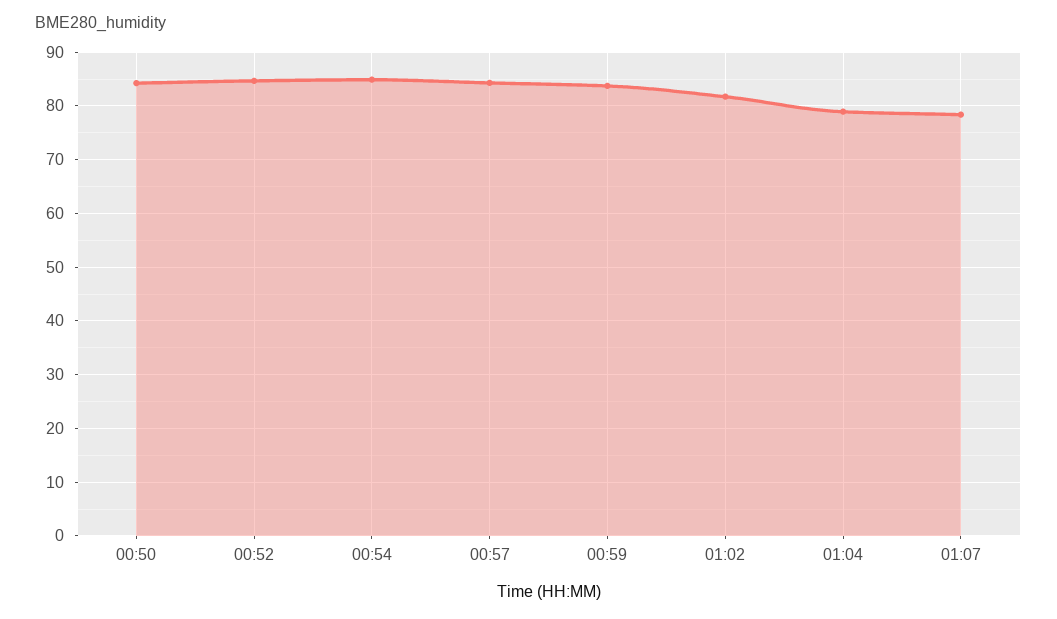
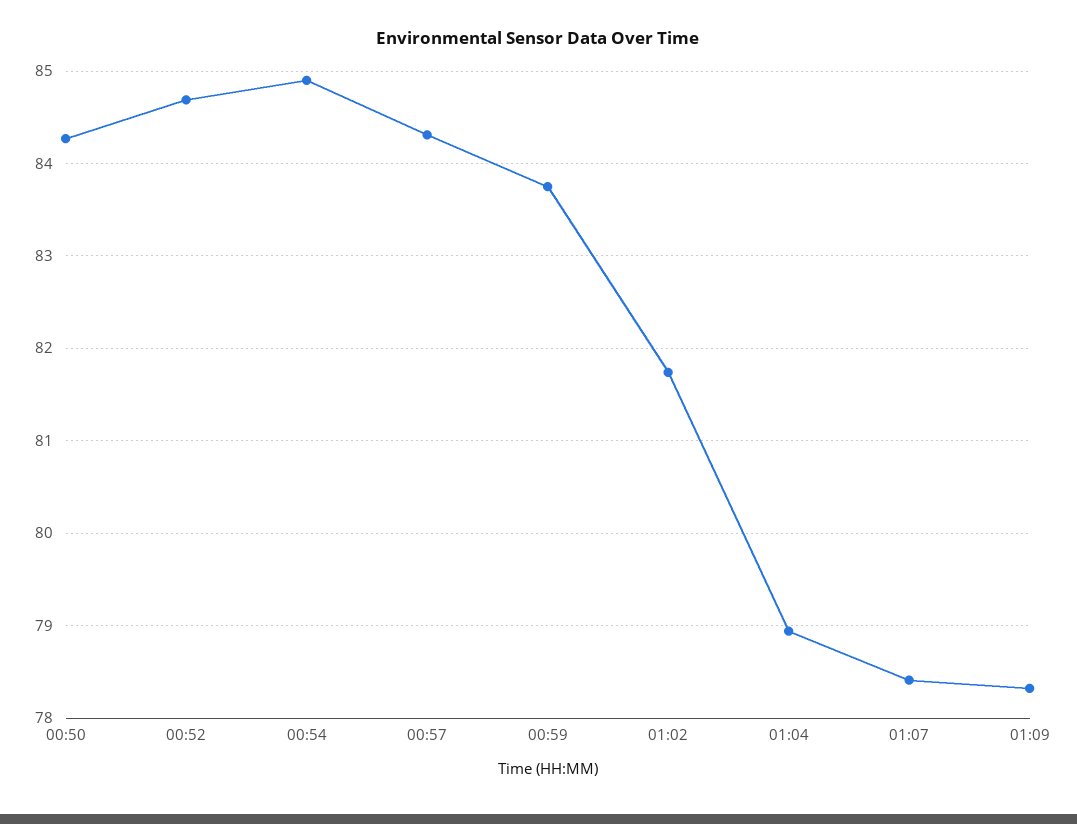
01:09: none -> 78.3

